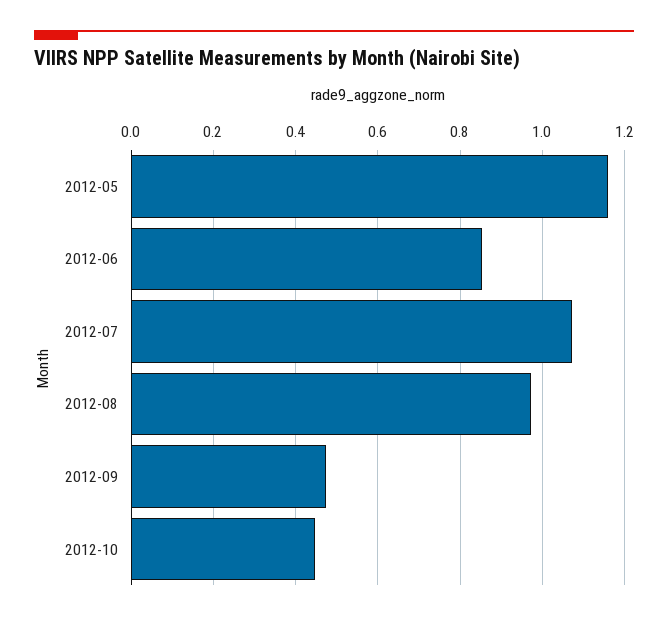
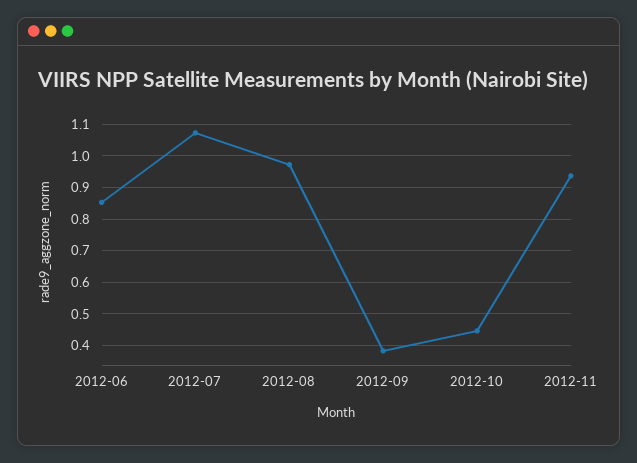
2012-05: 1.16 -> none
2012-09: 0.48 -> 0.38
2012-11: none -> 0.94

